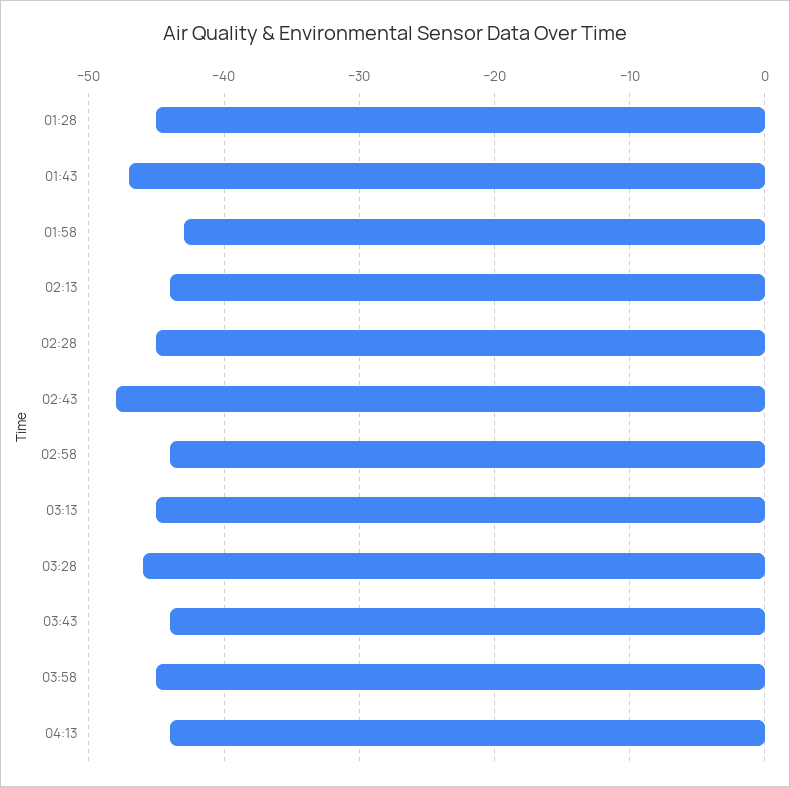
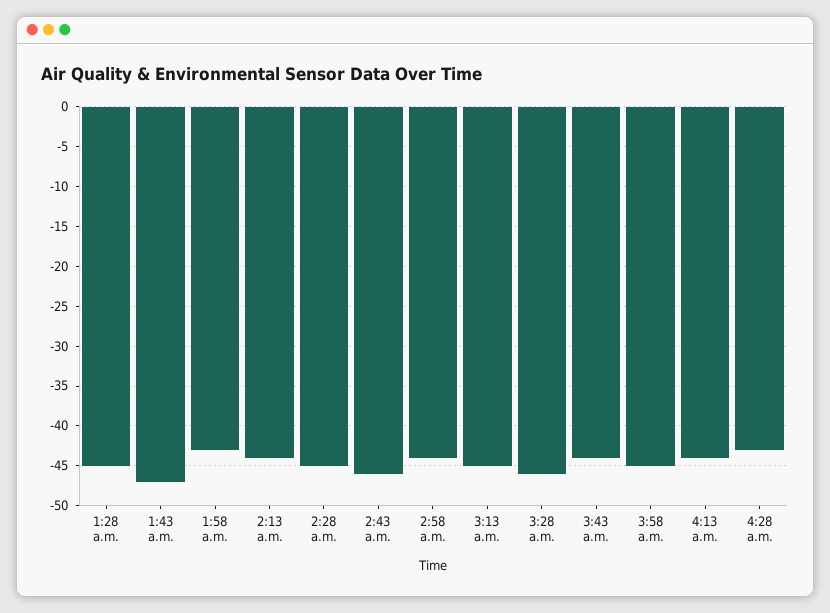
02:43: -48 -> -46
4:28 a.m.: none -> -43

